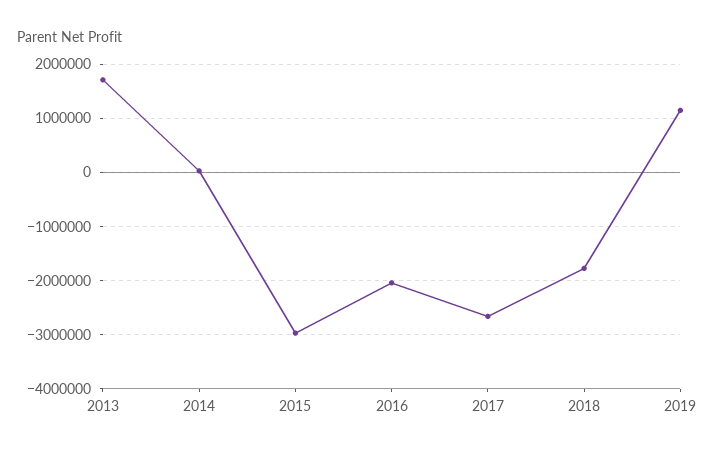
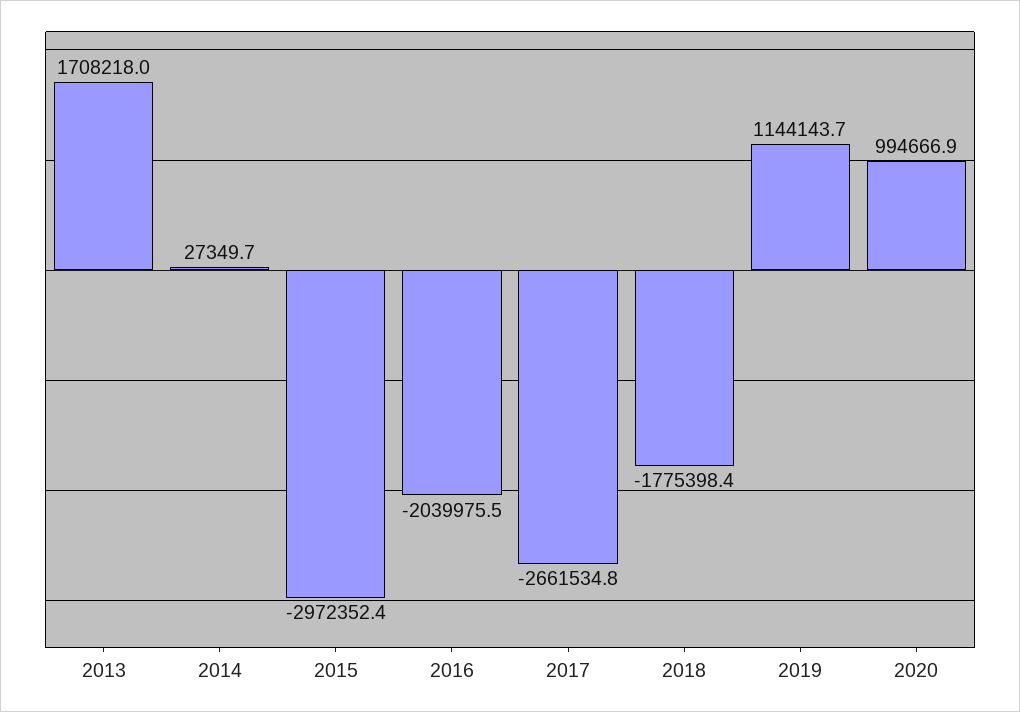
2020: none -> 994666.9

